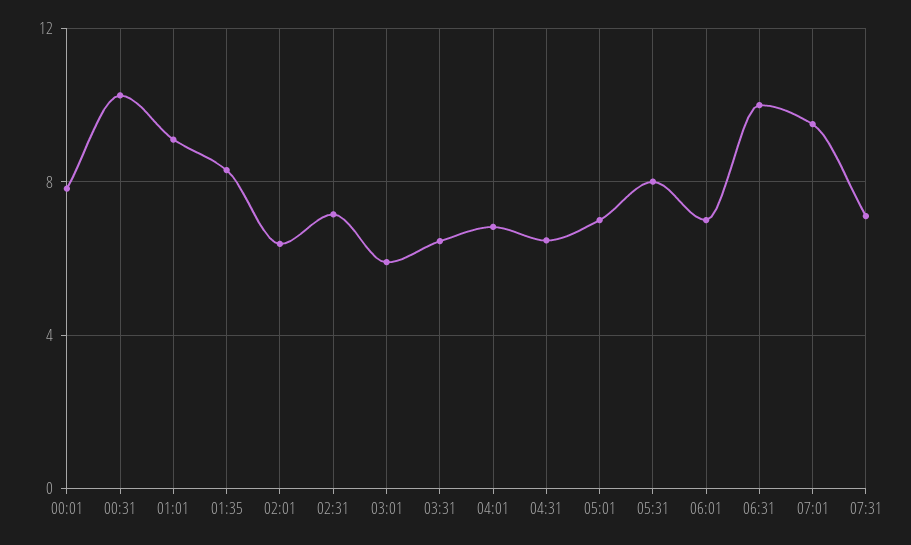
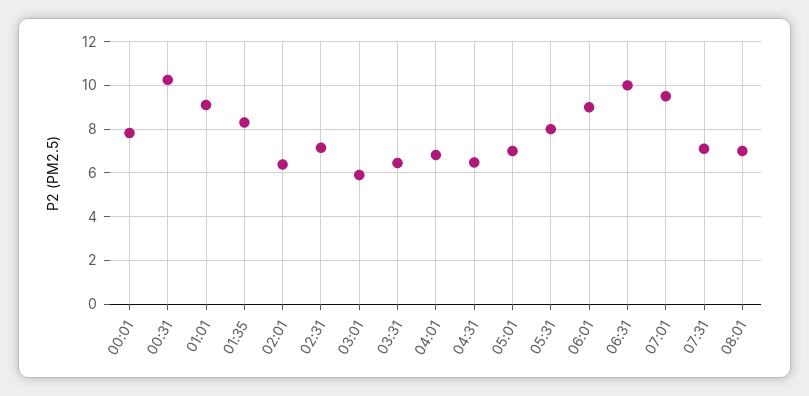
06:01: 7 -> 9
08:01: none -> 7

